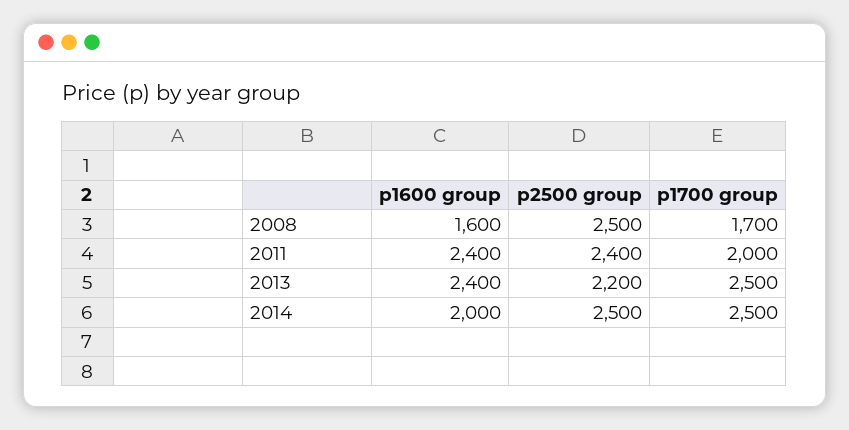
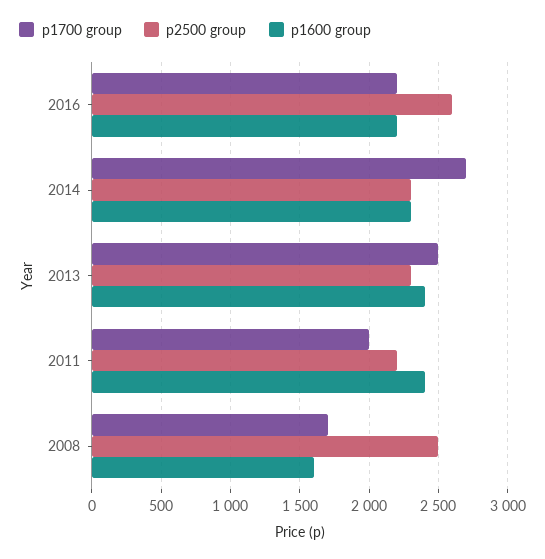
p2500 group, 2011: 2400 -> 2200
p2500 group, 2013: 2200 -> 2300
p1600 group, 2014: 2000 -> 2300
p2500 group, 2014: 2500 -> 2300
p1700 group, 2014: 2500 -> 2700
p1700 group, 2016: none -> 2200
p2500 group, 2016: none -> 2600
p1600 group, 2016: none -> 2200

